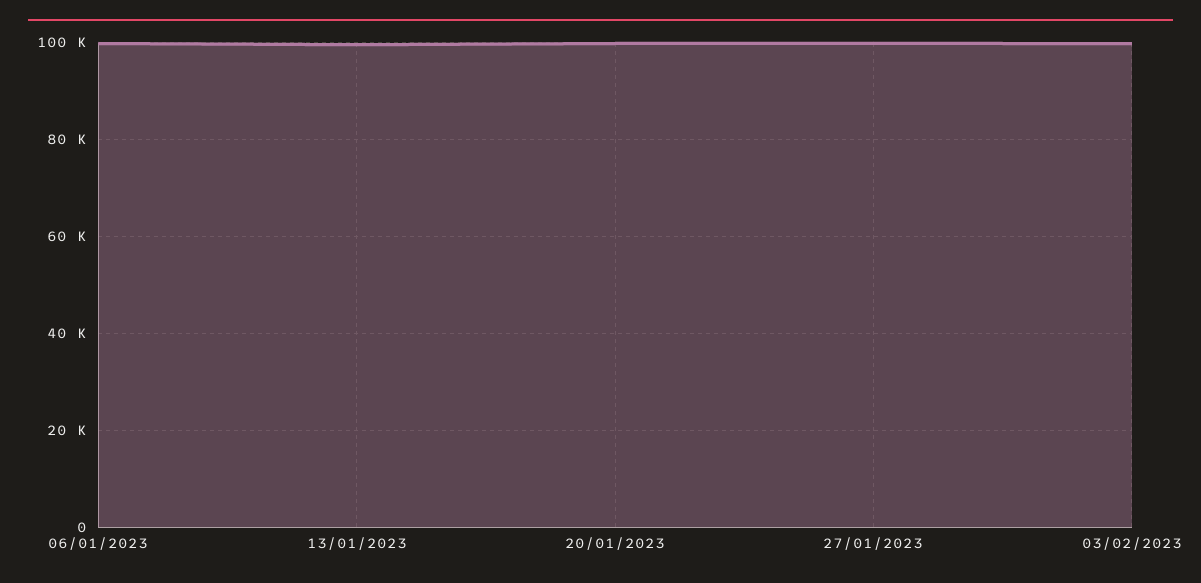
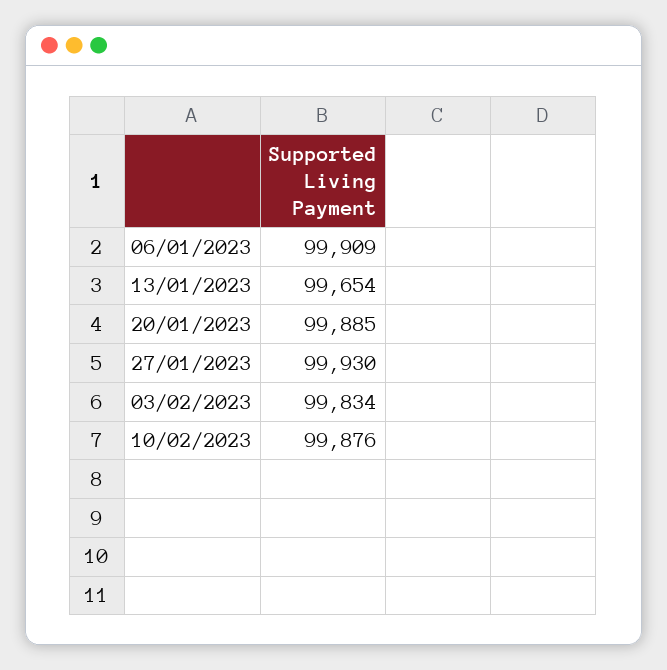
10/02/2023: none -> 99876

